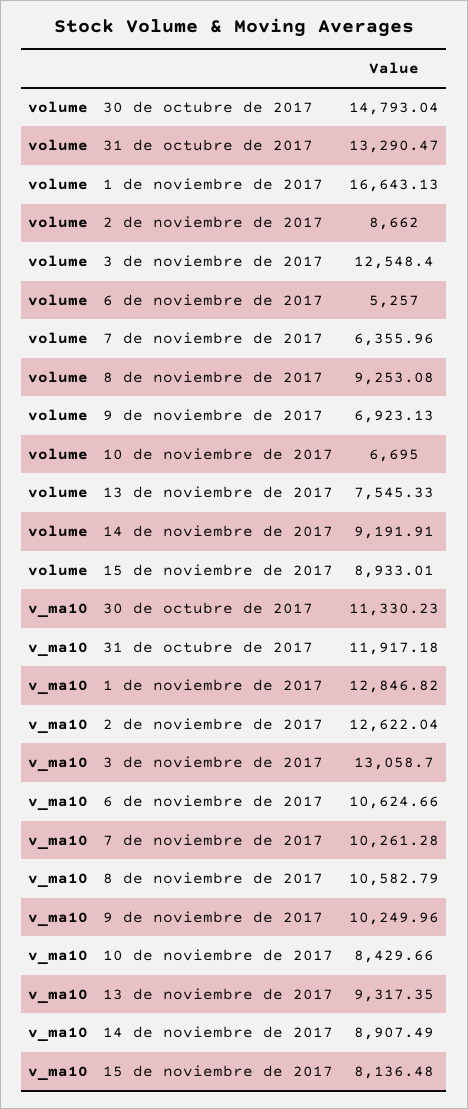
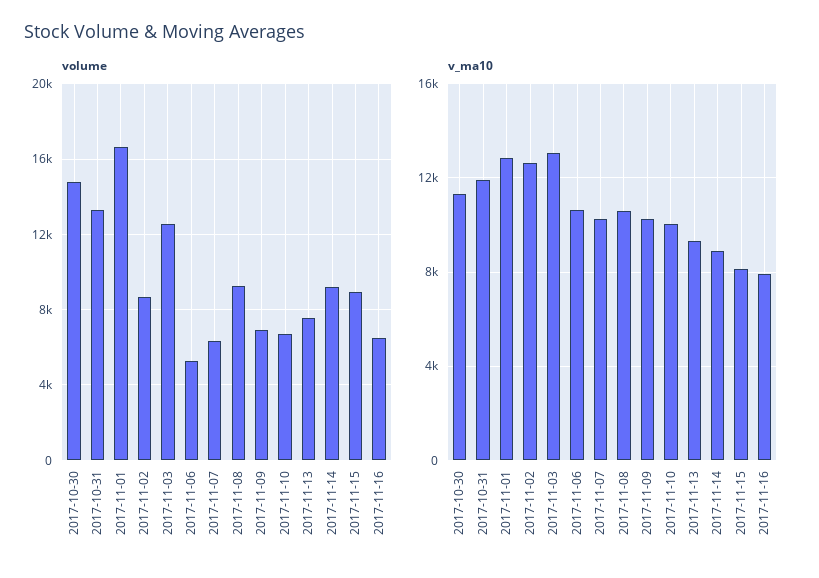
v_ma10, 10 de noviembre de 2017: 8429.66 -> 10000
volume, 2017-11-16: none -> 6500
v_ma10, 2017-11-16: none -> 8000

